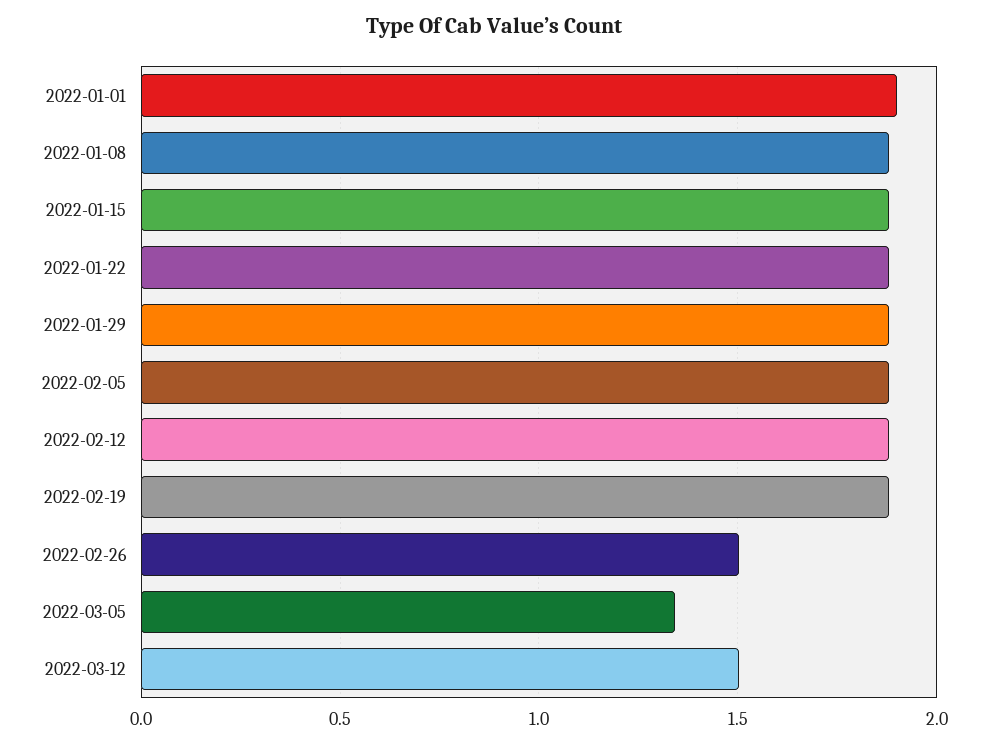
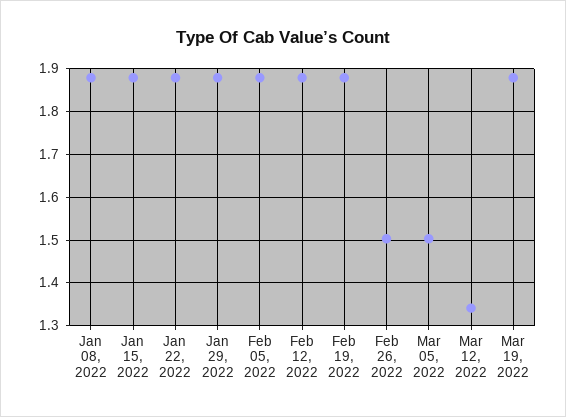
2022-01-01: 1.9 -> none
2022-03-05: 1.35 -> 1.5
2022-03-12: 1.5 -> 1.34
Mar 19, 2022: none -> 1.88

